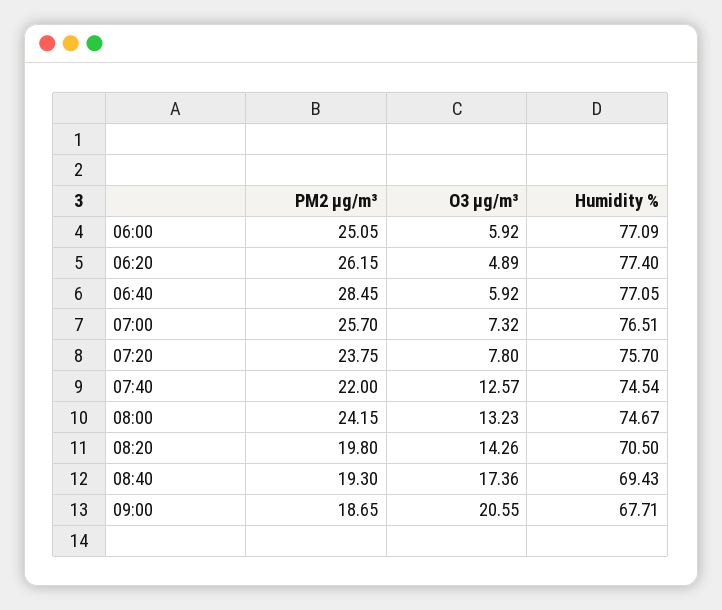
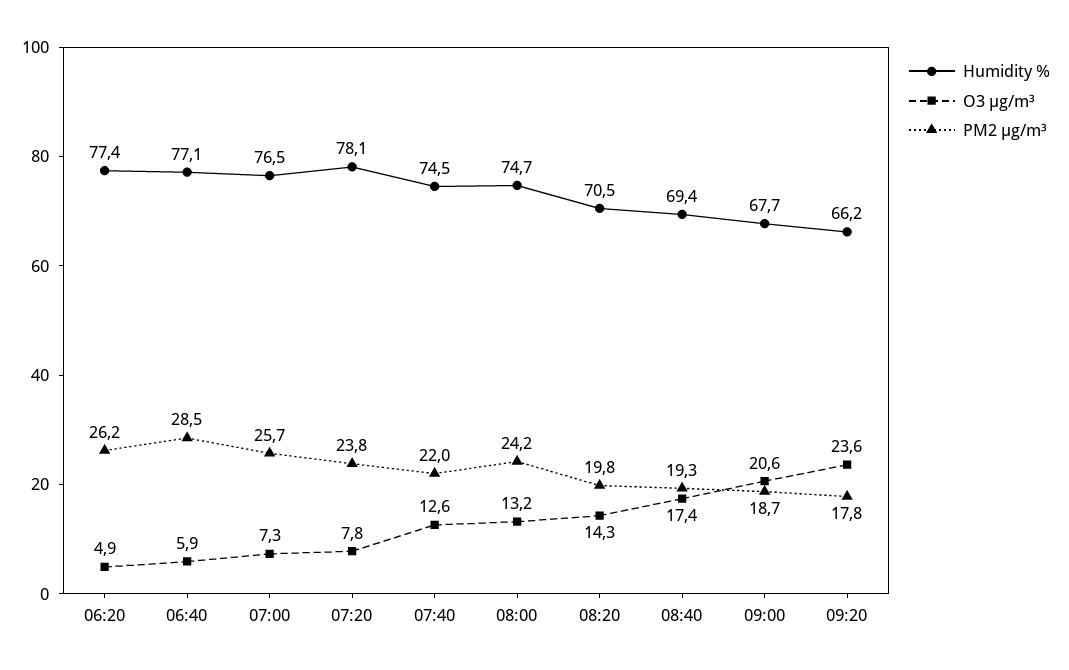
PM2 µg/m³, 06:00: 25.05 -> none
O3 µg/m³, 06:00: 5.92 -> none
Humidity %, 06:00: 77.09 -> none
Humidity %, 07:20: 75.7 -> 78.1
Humidity %, 09:20: none -> 66.2
O3 µg/m³, 09:20: none -> 23.6
PM2 µg/m³, 09:20: none -> 17.8

